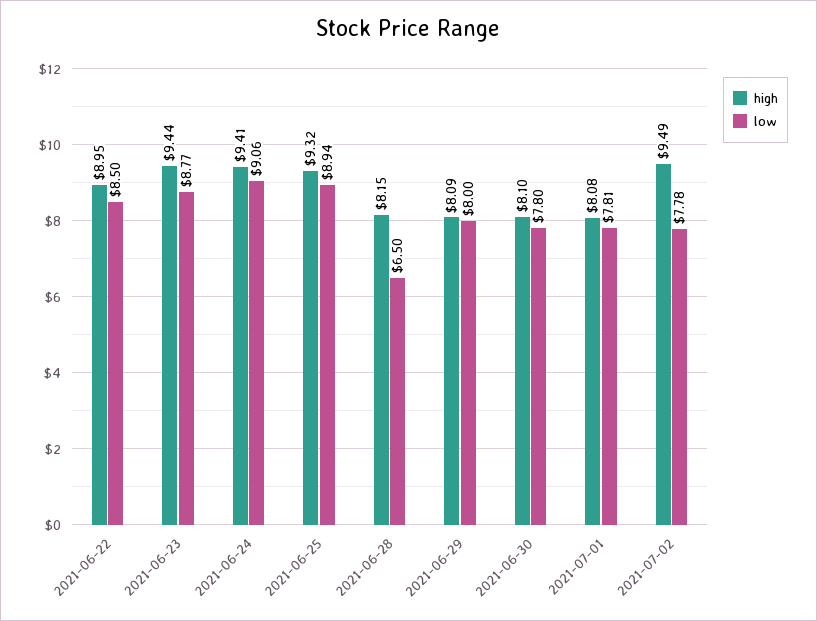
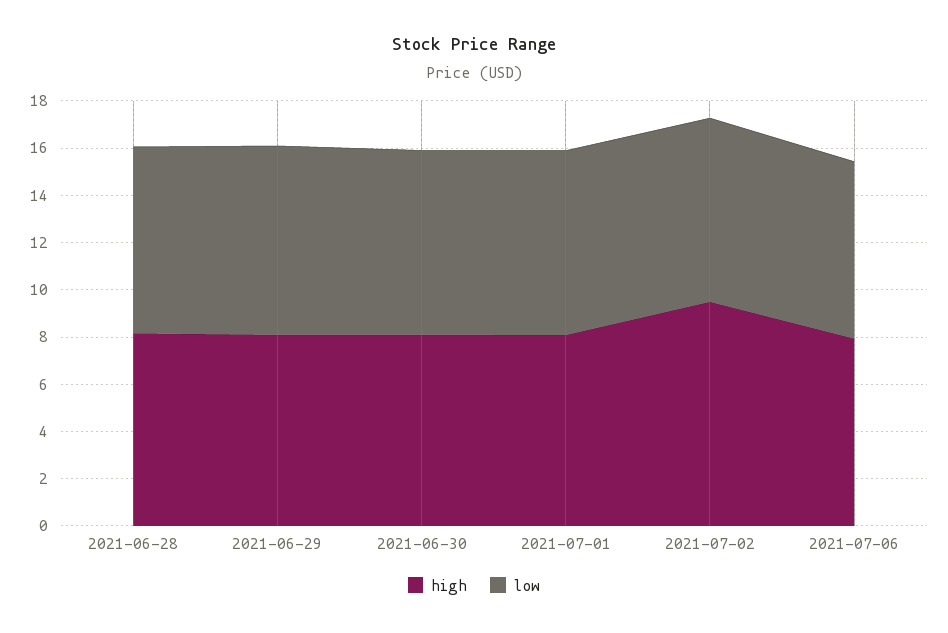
high, 2021-06-22: 8.95 -> none
low, 2021-06-22: 8.5 -> none
high, 2021-06-23: 9.44 -> none
low, 2021-06-23: 8.77 -> none
high, 2021-06-24: 9.41 -> none
low, 2021-06-24: 9.06 -> none
high, 2021-06-25: 9.32 -> none
low, 2021-06-25: 8.94 -> none
low, 2021-06-28: 6.5 -> 8
high, 2021-07-06: none -> 8
low, 2021-07-06: none -> 7.5

